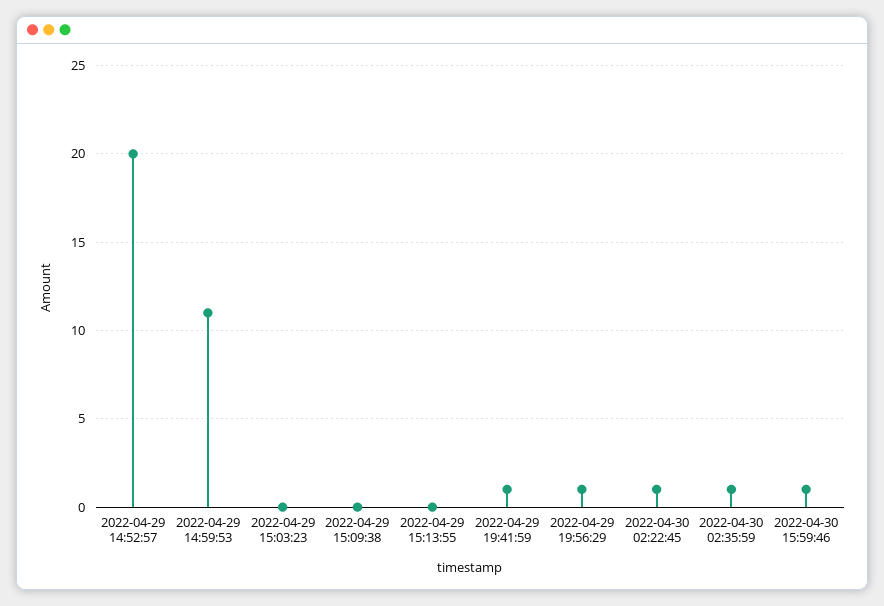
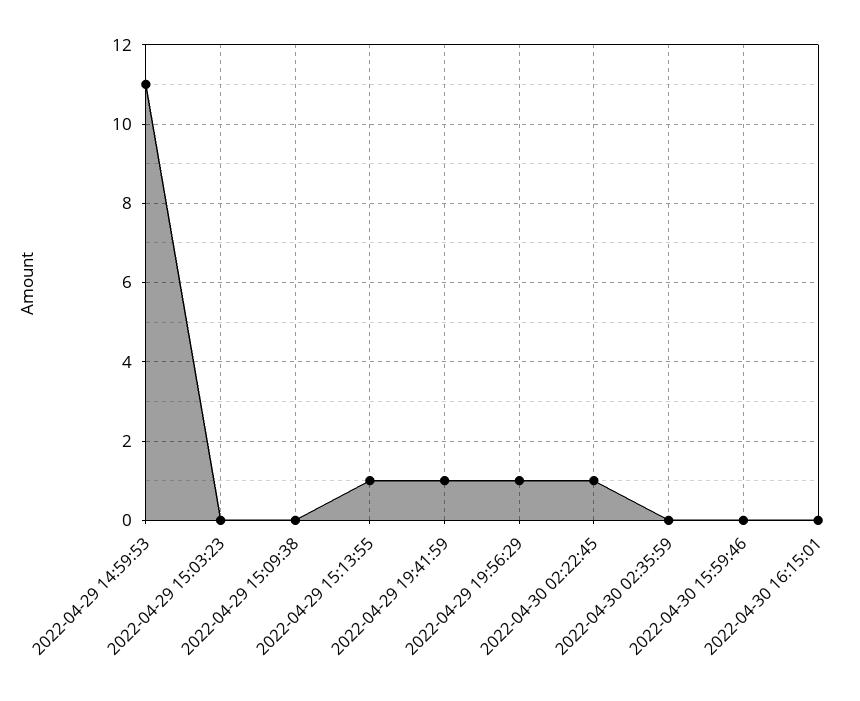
2022-04-29 14:52:57: 20 -> none
2022-04-29 15:13:55: 0 -> 1
2022-04-30 02:35:59: 1 -> 0
2022-04-30 15:59:46: 1 -> 0
2022-04-30 16:15:01: none -> 0

